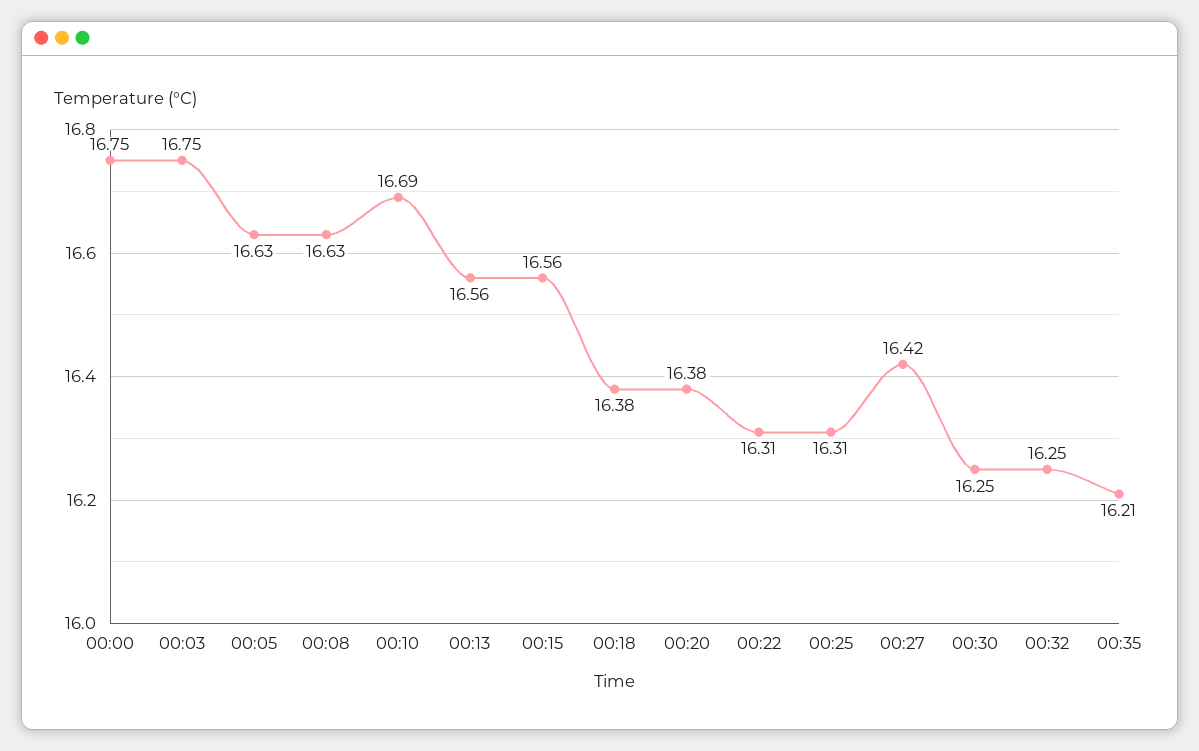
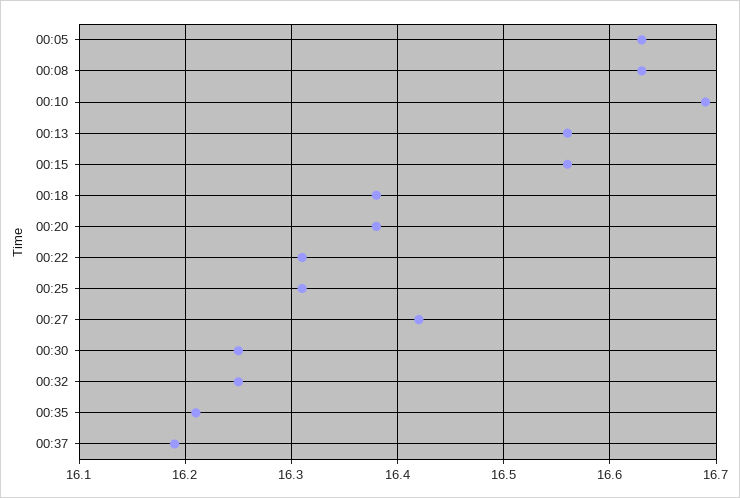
00:00: 16.75 -> none
00:03: 16.75 -> none
00:37: none -> 16.19

